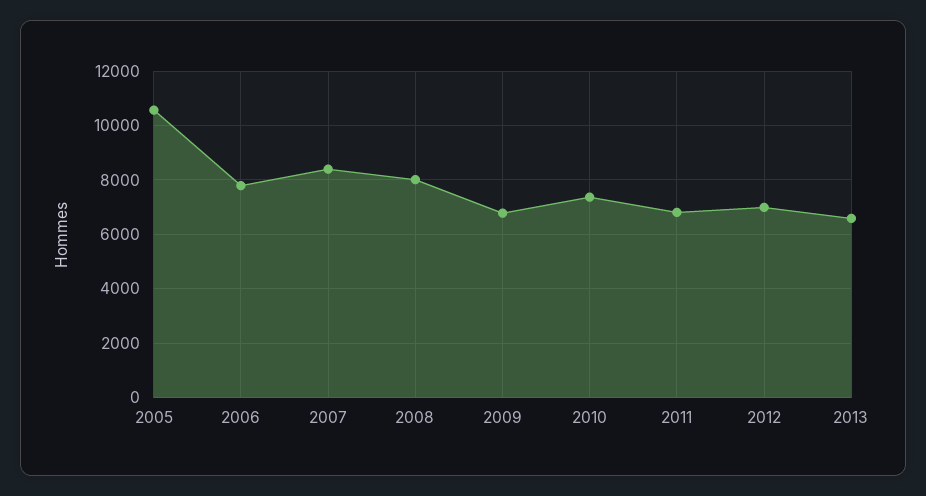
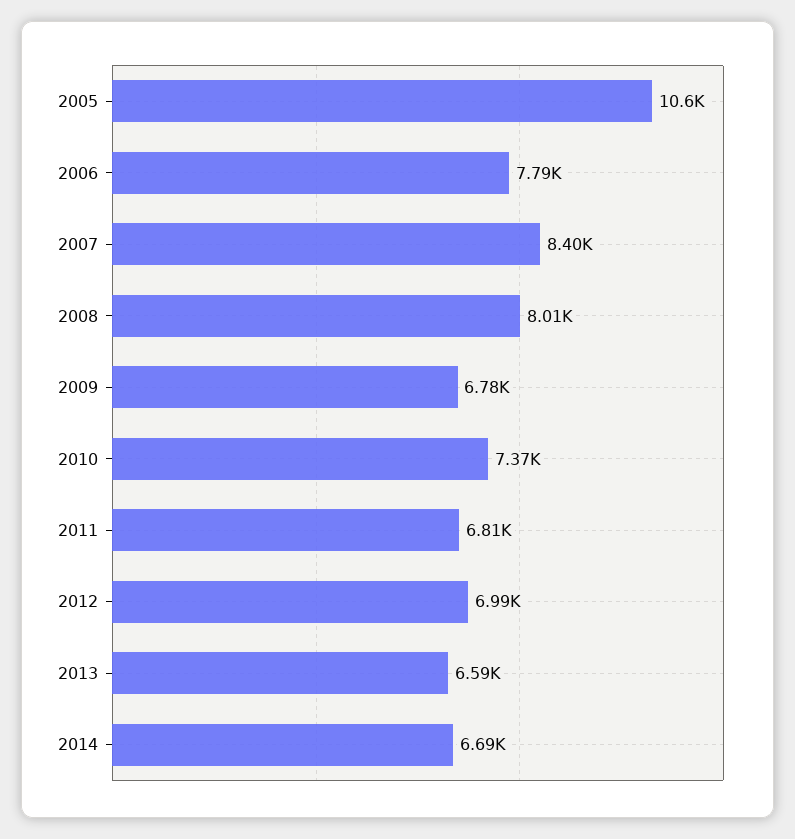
2014: none -> 6690

